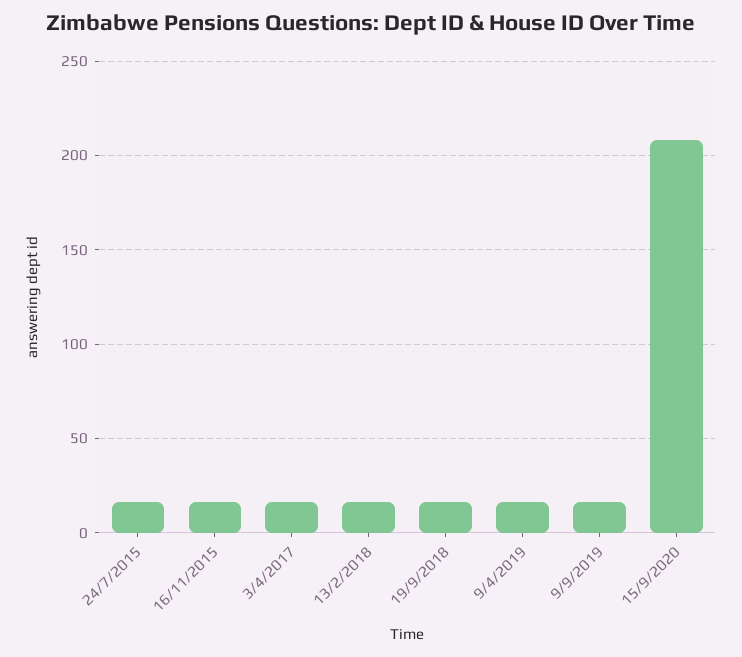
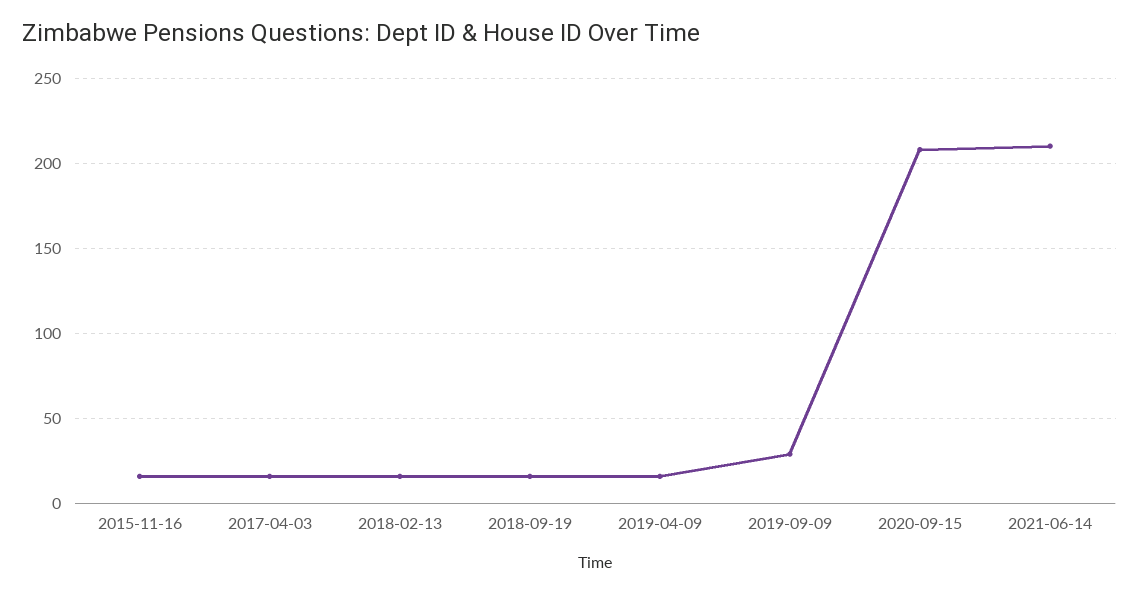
24/7/2015: 15 -> none
9/9/2019: 15 -> 30
2021-06-14: none -> 210

